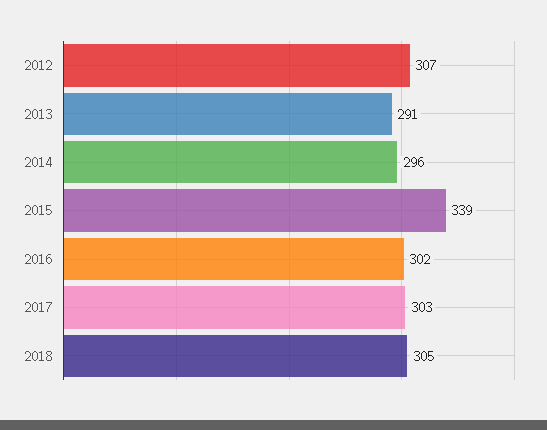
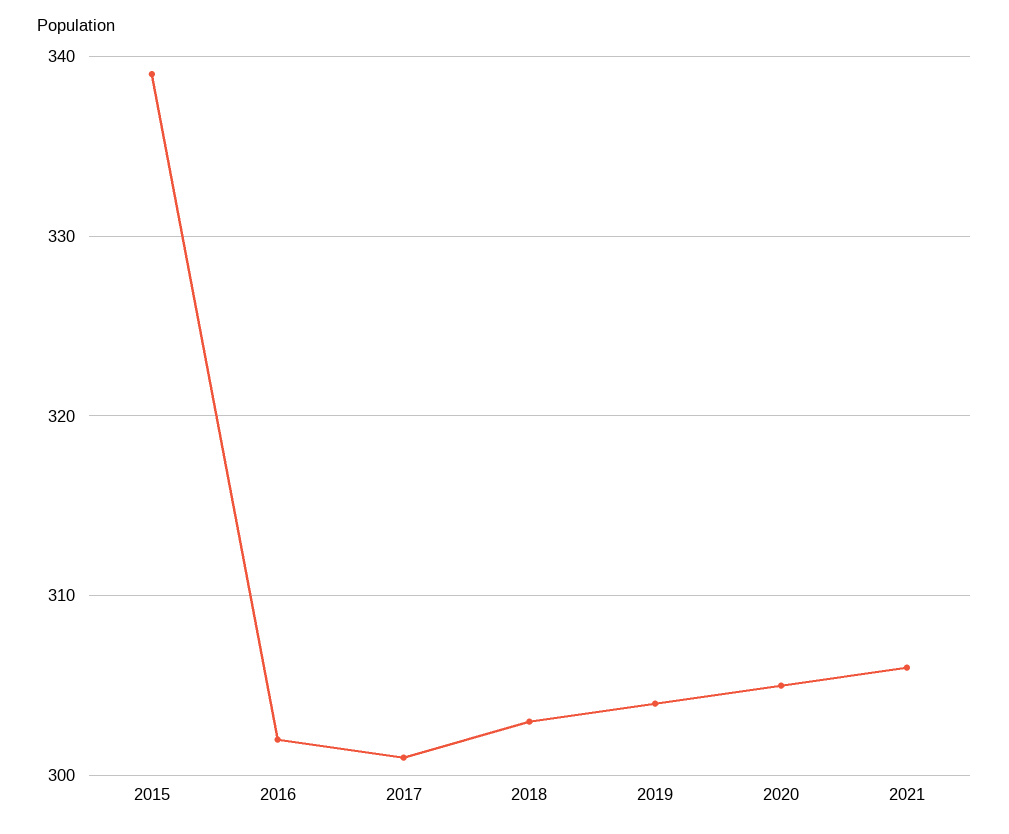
2012: 307 -> none
2013: 291 -> none
2014: 296 -> none
2017: 303 -> 301
2018: 305 -> 303
2019: none -> 304
2020: none -> 305
2021: none -> 306

